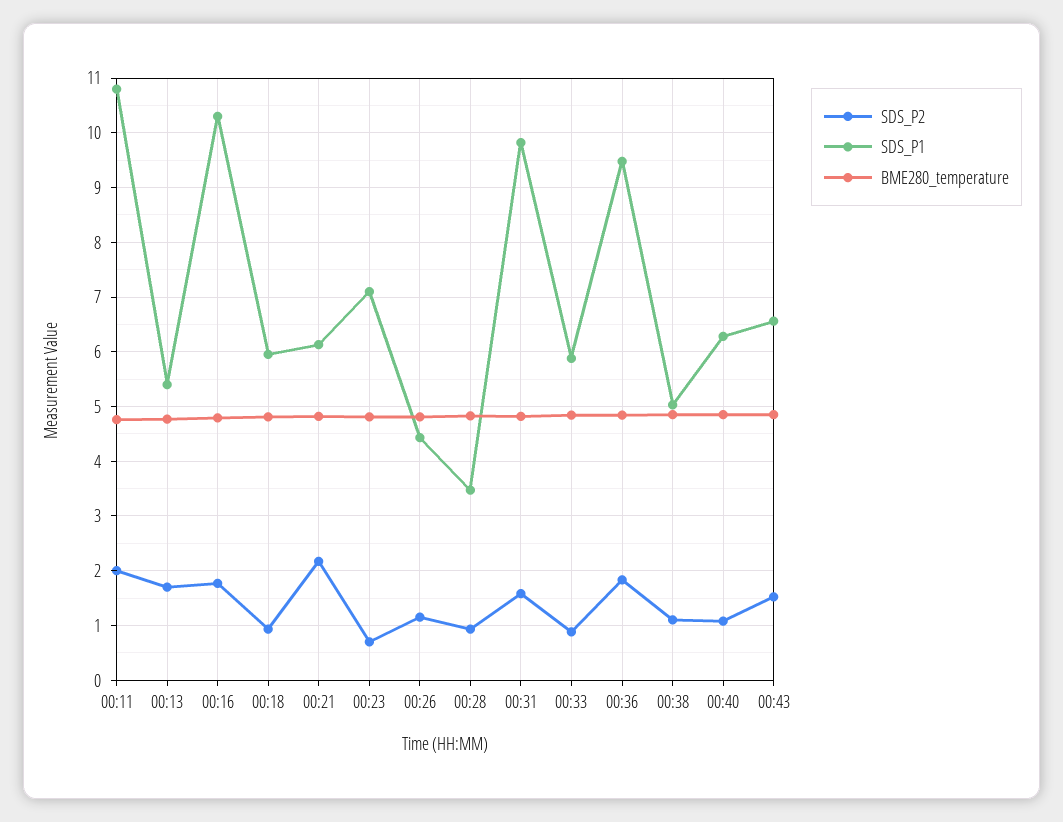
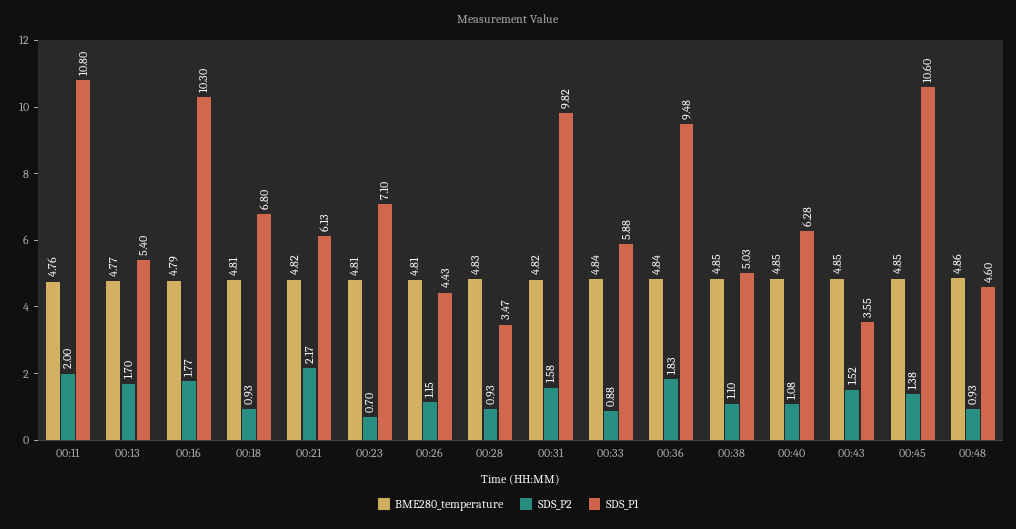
SDS_P1, 00:18: 6 -> 6.8
SDS_P1, 00:43: 6.6 -> 3.55
BME280_temperature, 00:45: none -> 4.85
SDS_P2, 00:45: none -> 1.38
SDS_P1, 00:45: none -> 10.6
BME280_temperature, 00:48: none -> 4.86
SDS_P2, 00:48: none -> 0.93
SDS_P1, 00:48: none -> 4.6

